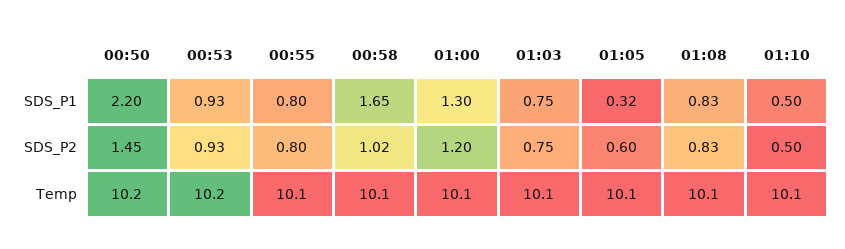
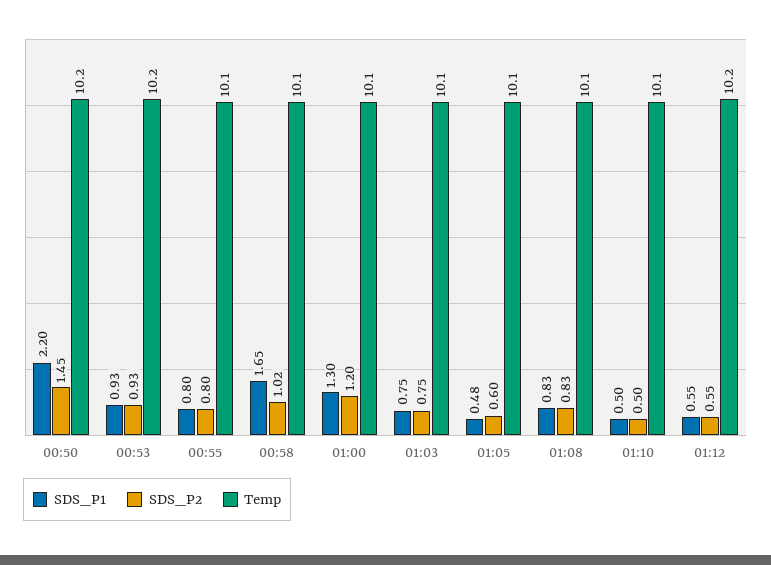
SDS_P1, 01:05: 0.32 -> 0.48
SDS_P1, 01:12: none -> 0.55
SDS_P2, 01:12: none -> 0.55
Temp, 01:12: none -> 10.2

